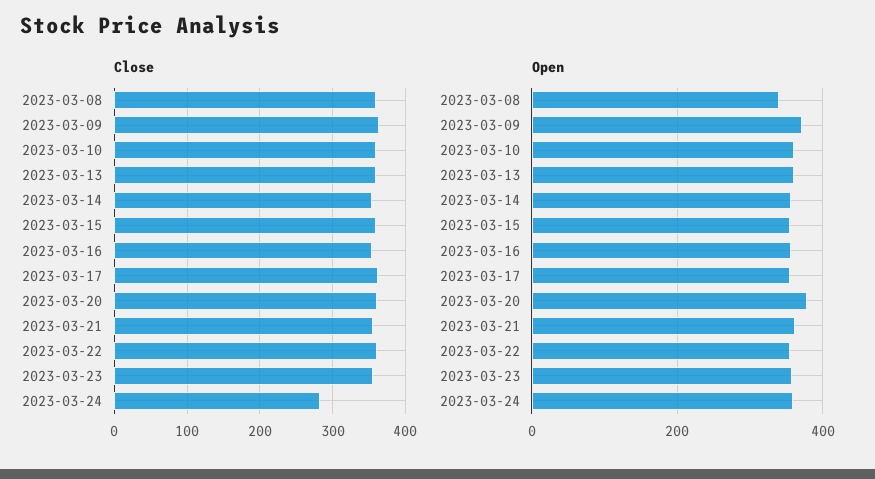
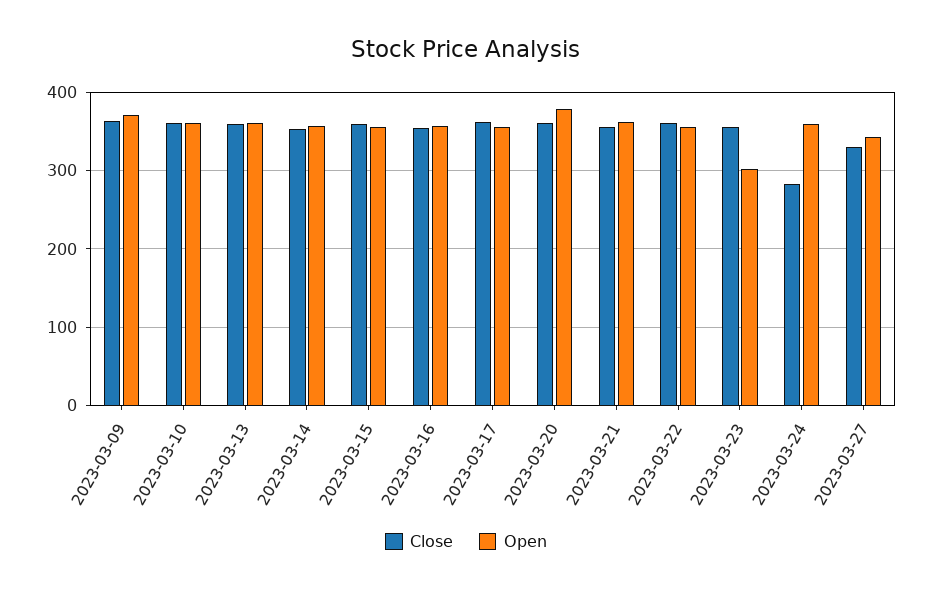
Close, 2023-03-08: 360 -> none
Open, 2023-03-08: 340 -> none
Open, 2023-03-23: 360 -> 300
Close, 2023-03-27: none -> 330
Open, 2023-03-27: none -> 340

